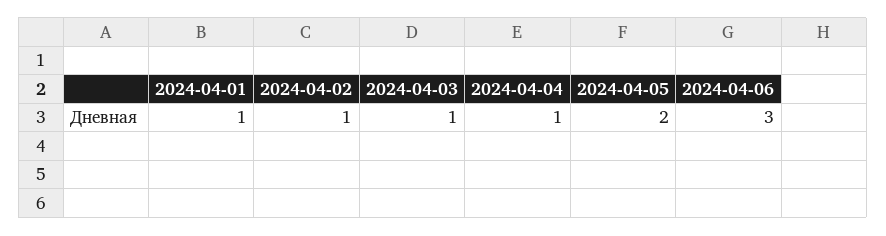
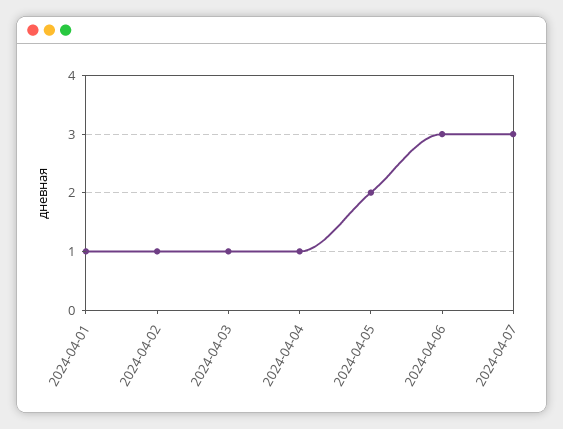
2024-04-07: none -> 3

